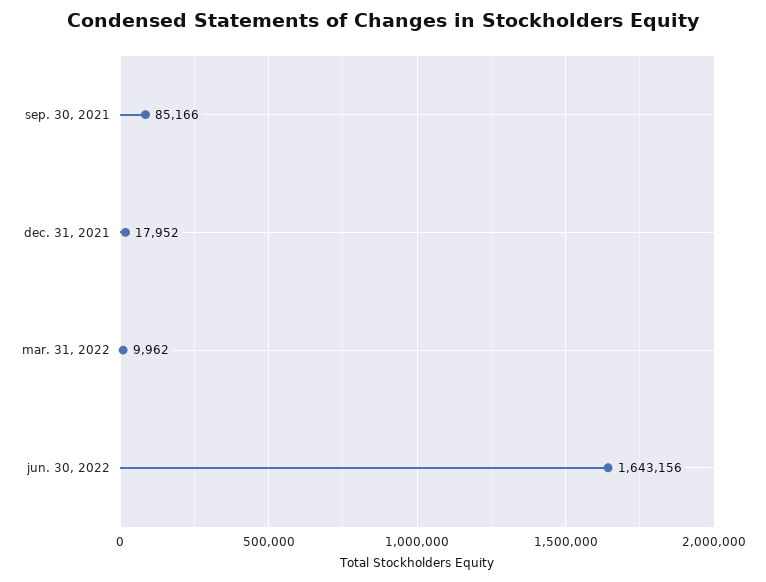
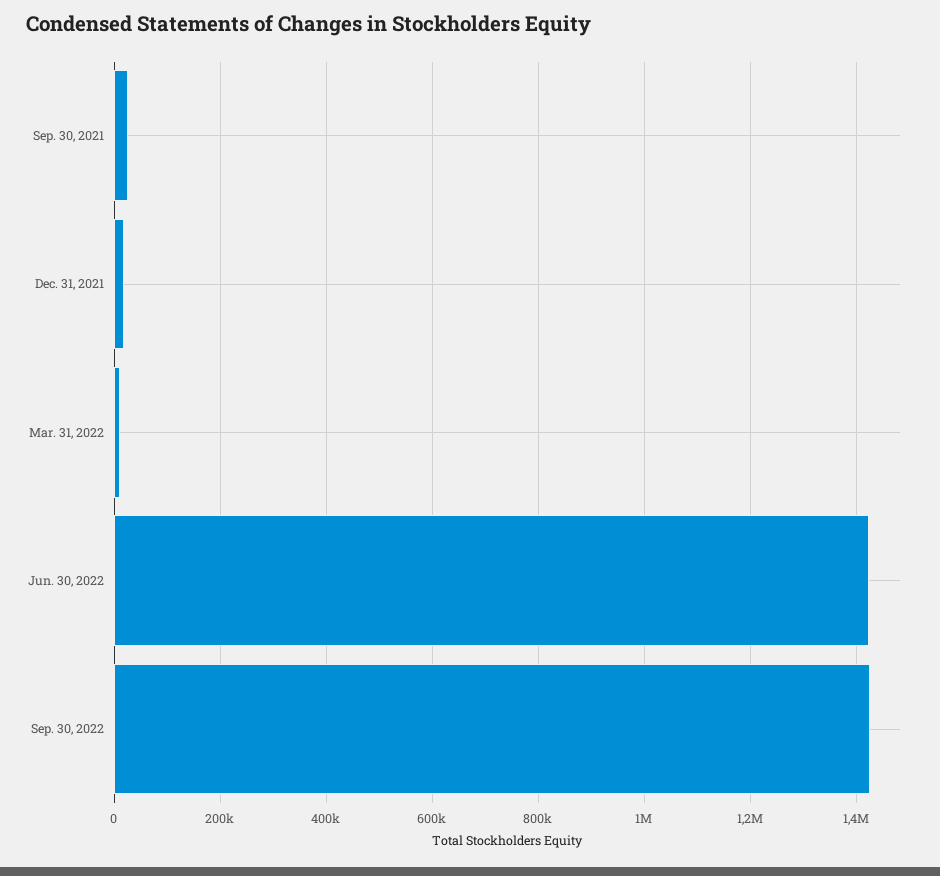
sep. 30, 2021: 85166 -> 20000
jun. 30, 2022: 1643156 -> 1420000
Sep. 30, 2022: none -> 1420000

